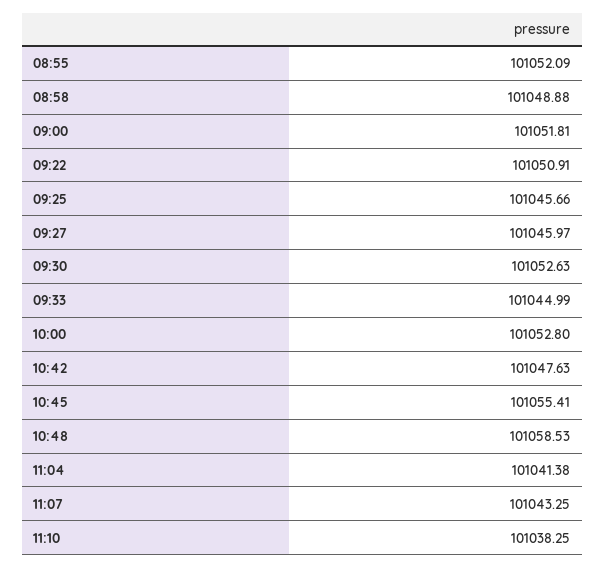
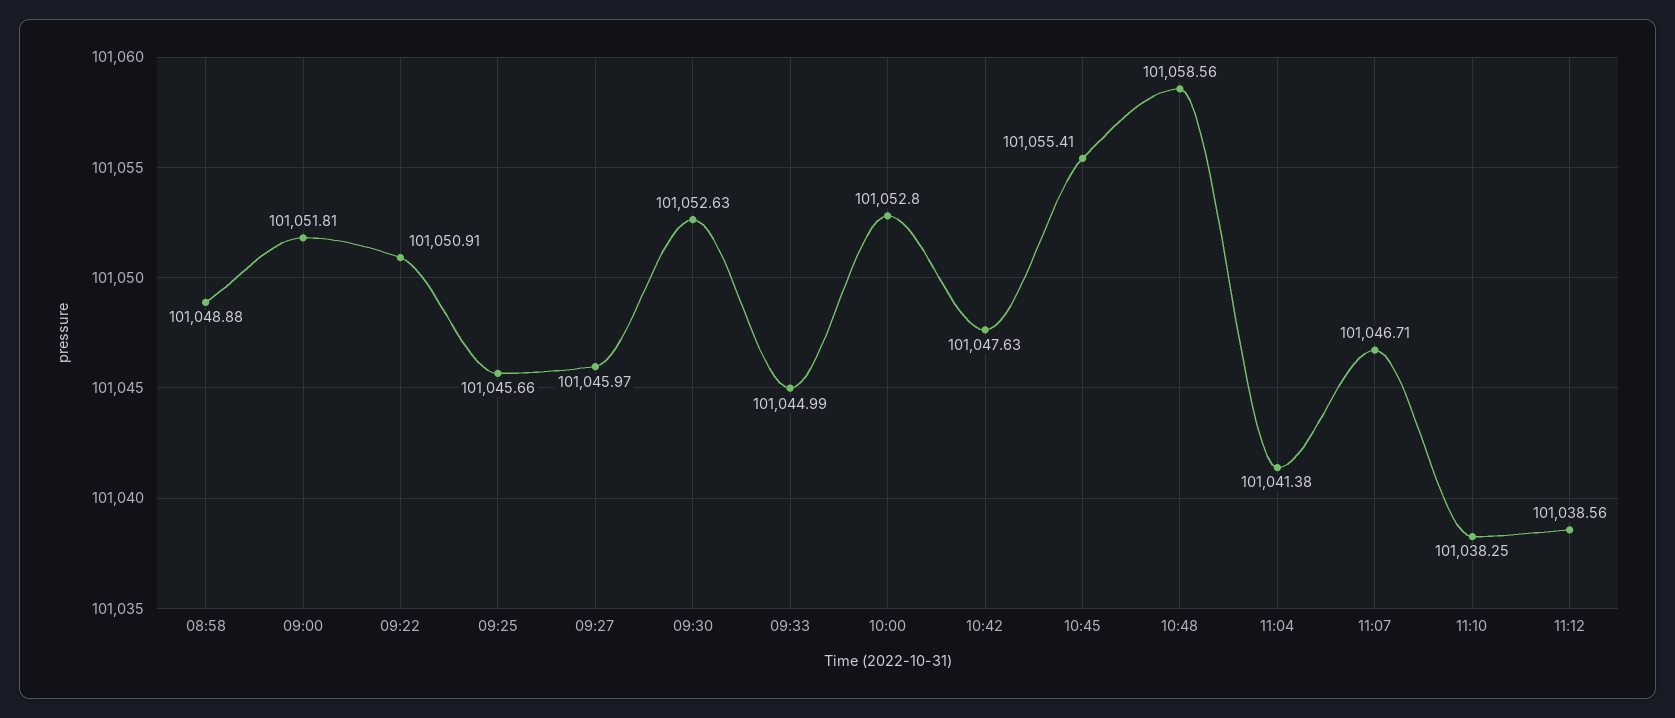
08:55: 101052.09 -> none
10:48: 101058.53 -> 101058.56
11:07: 101043.25 -> 101046.71
11:12: none -> 101038.56

